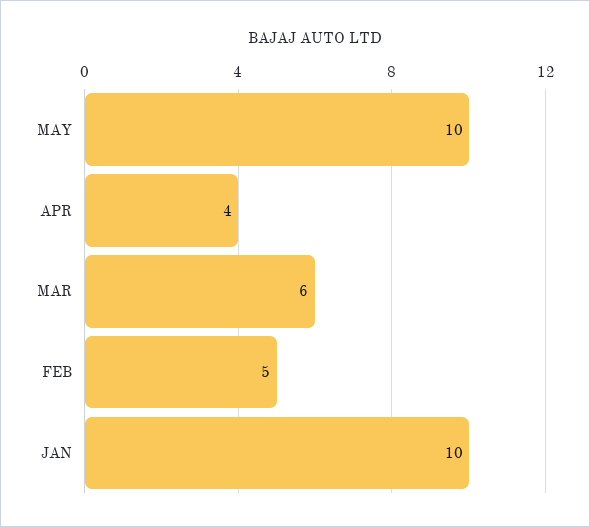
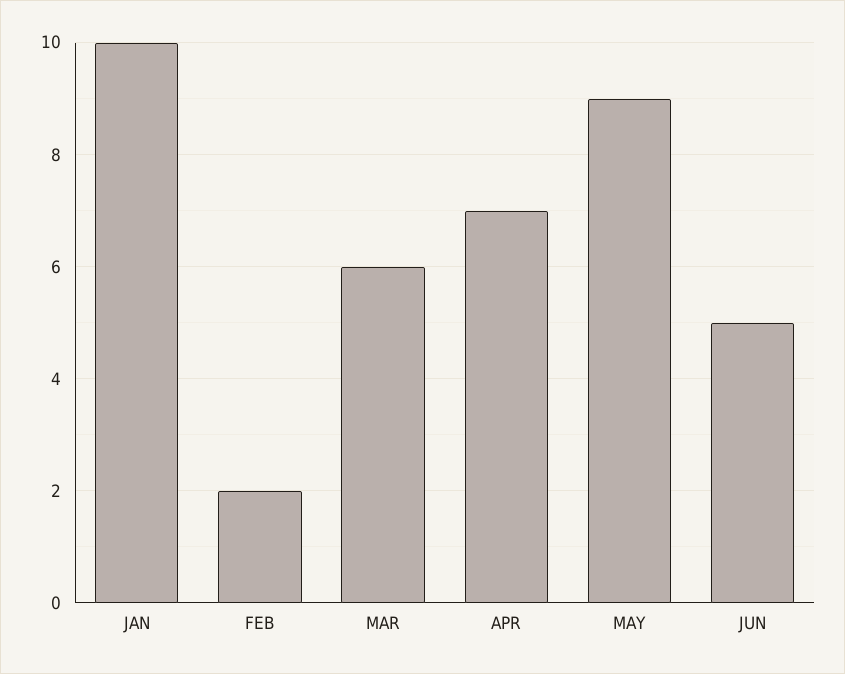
MAY: 10 -> 9
APR: 4 -> 7
FEB: 5 -> 2
JUN: none -> 5

